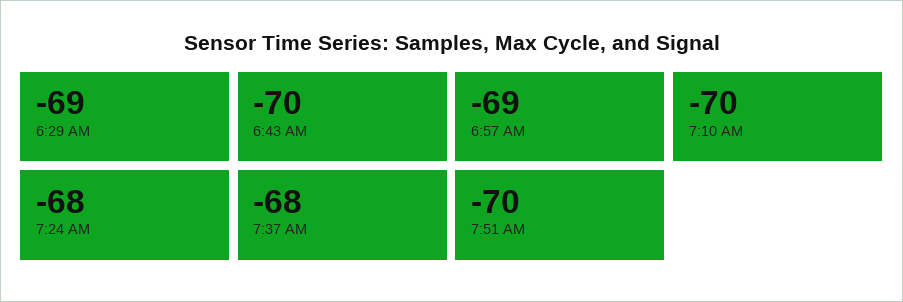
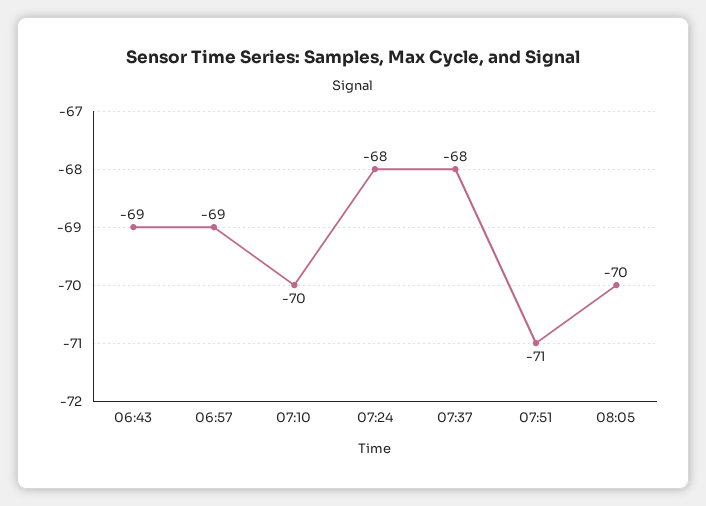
6:29 AM: -69 -> none
6:43 AM: -70 -> -69
7:51 AM: -70 -> -71
08:05: none -> -70

